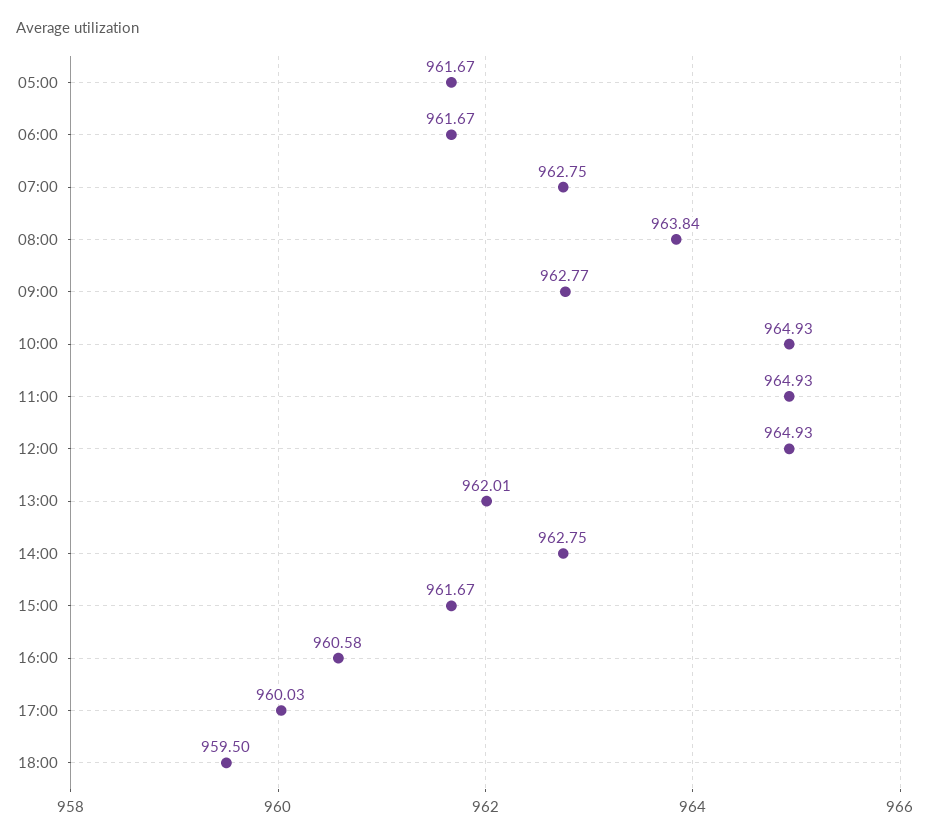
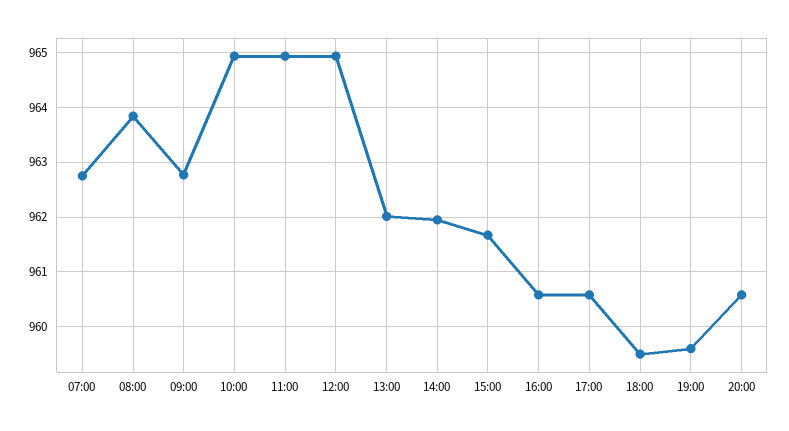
05:00: 961.67 -> none
06:00: 961.67 -> none
14:00: 962.75 -> 962
17:00: 960.03 -> 960.6
19:00: none -> 959.6
20:00: none -> 960.6

